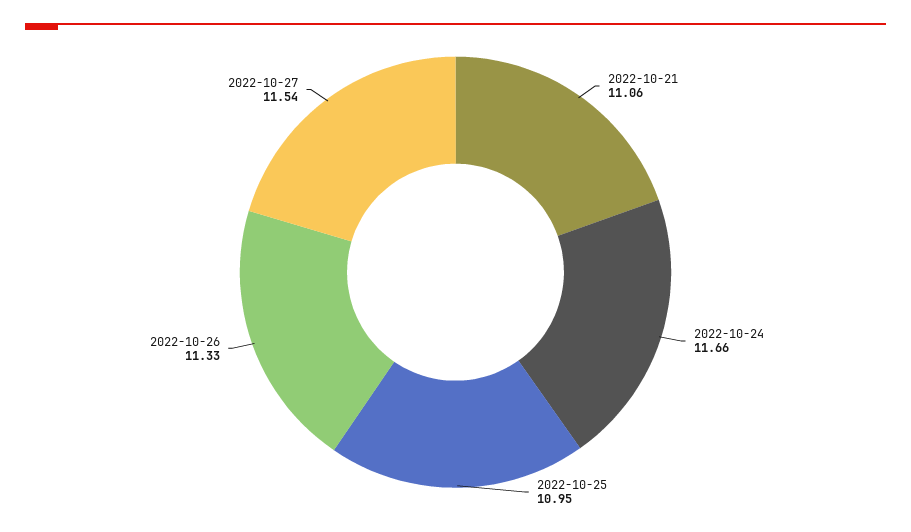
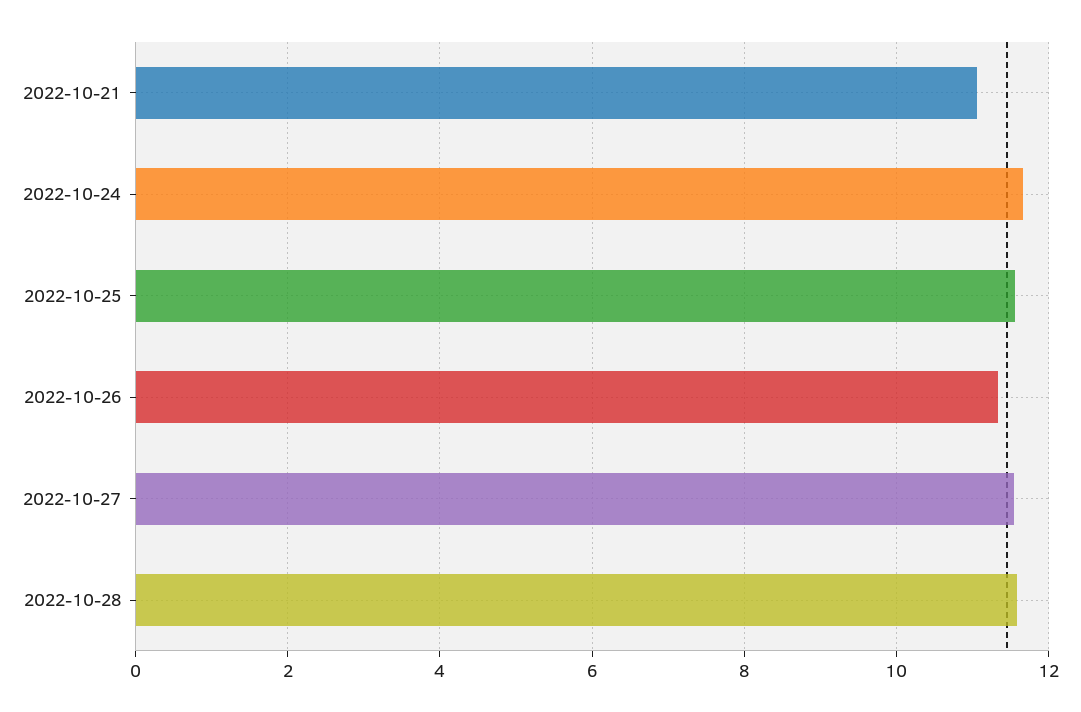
2022-10-25: 10.95 -> 11.6
2022-10-28: none -> 11.6

